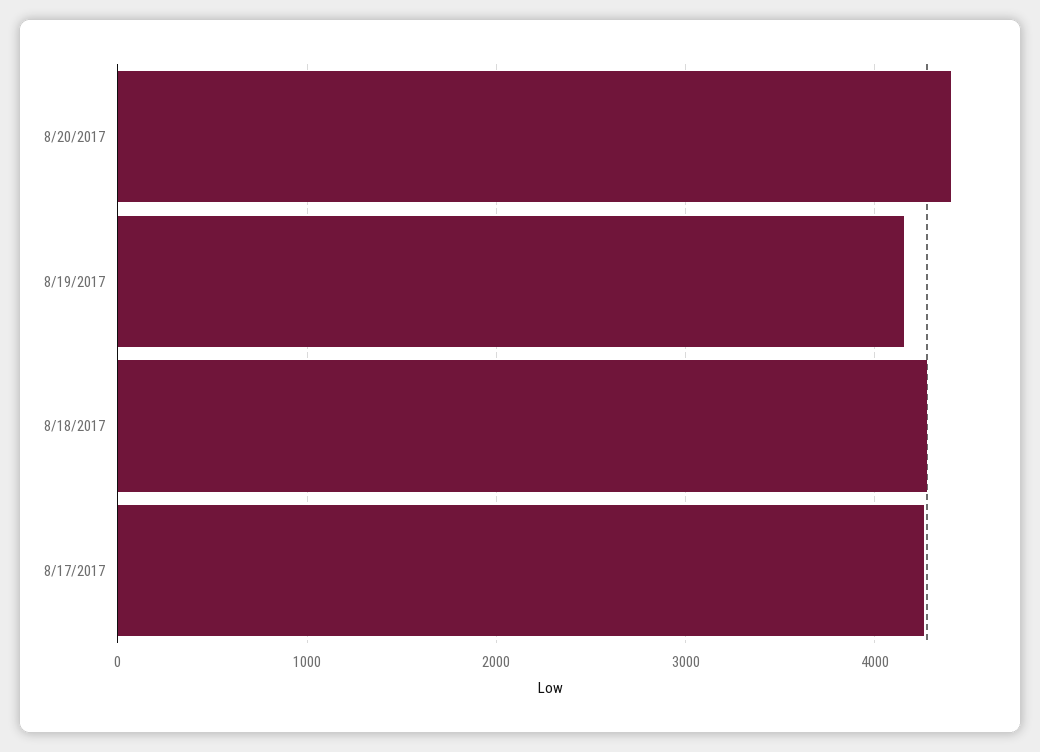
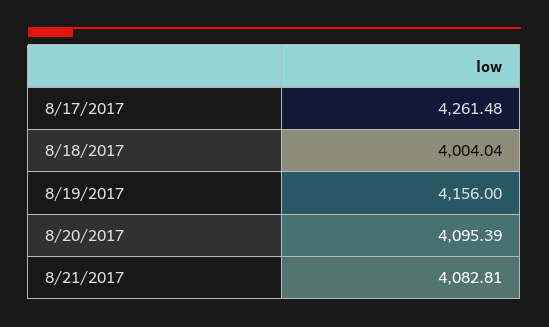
8/20/2017: 4400 -> 4095.39
8/18/2017: 4300 -> 4004.04
8/21/2017: none -> 4082.81

